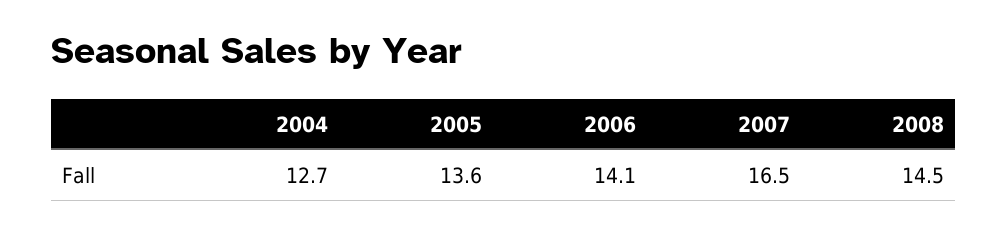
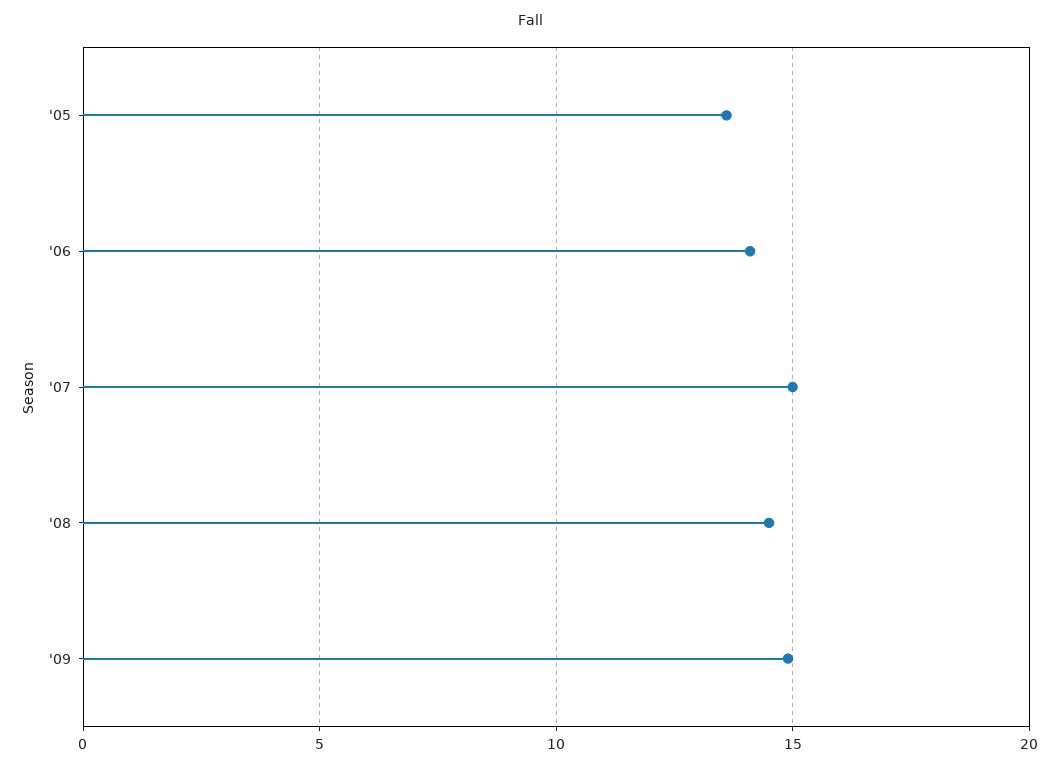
2004: 12.7 -> none
2007: 16.5 -> 15
'09: none -> 15

